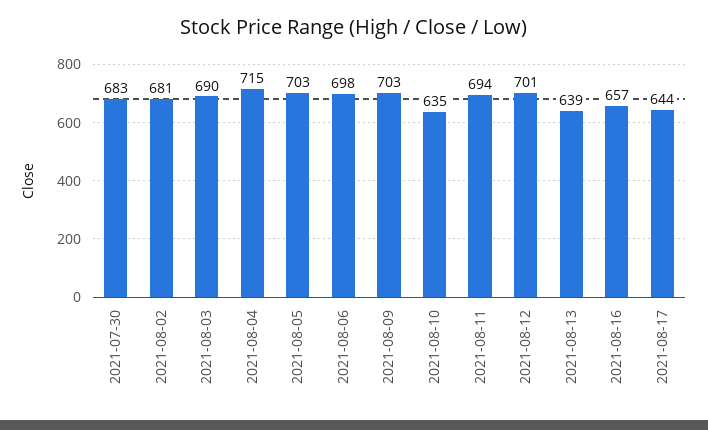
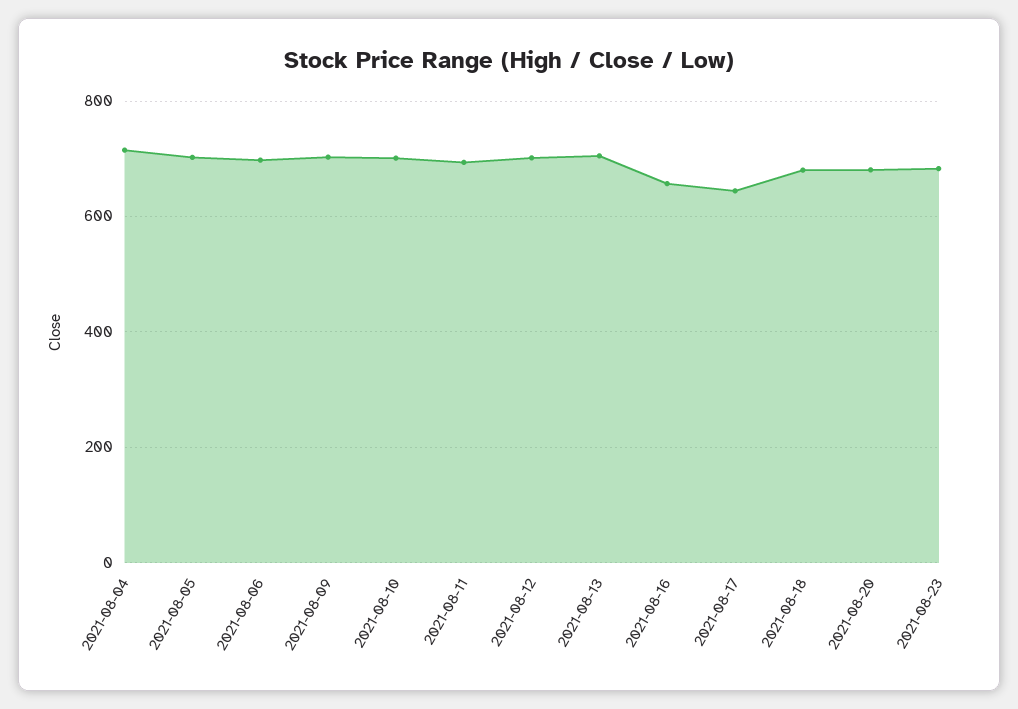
2021-07-30: 683 -> none
2021-08-02: 681 -> none
2021-08-03: 690 -> none
2021-08-10: 635 -> 700
2021-08-13: 639 -> 700
2021-08-18: none -> 680
2021-08-20: none -> 680
2021-08-23: none -> 680

